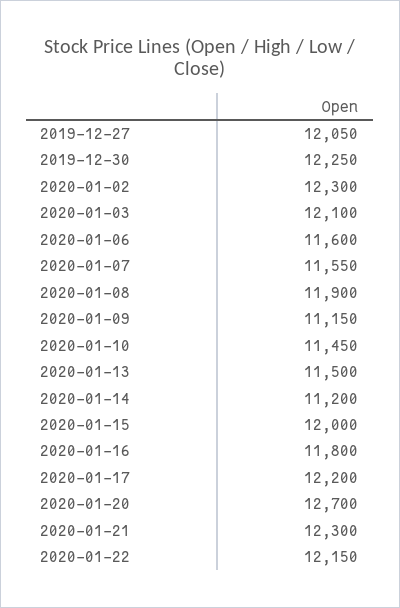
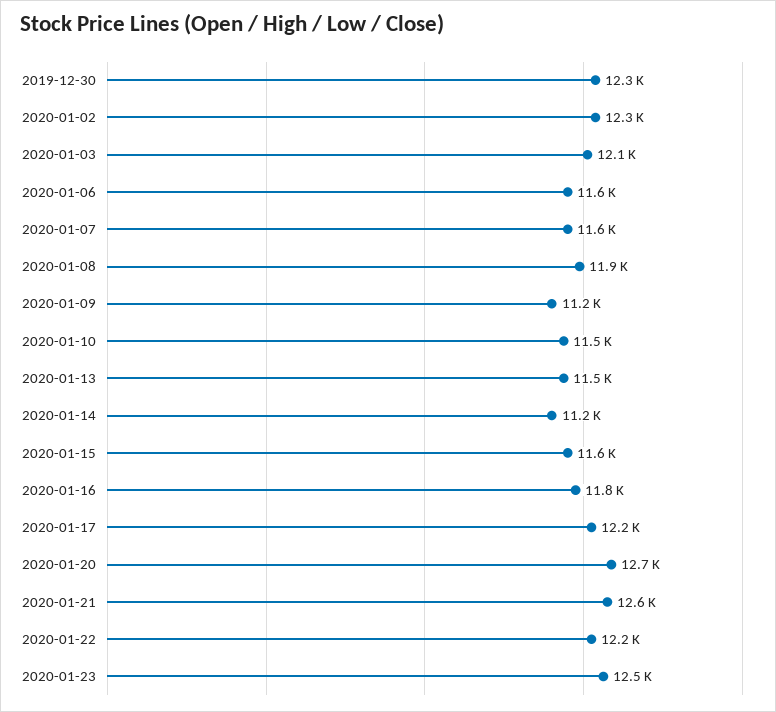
2019-12-27: 12050 -> none
2020-01-15: 12000 -> 11600
2020-01-21: 12300 -> 12600
2020-01-23: none -> 12500

